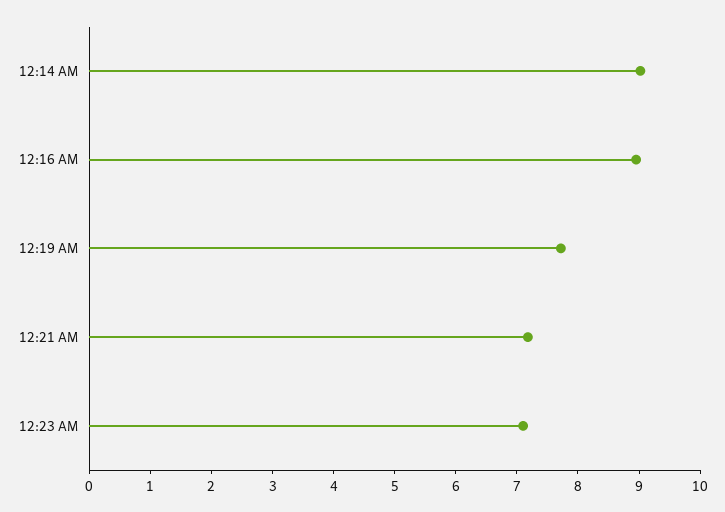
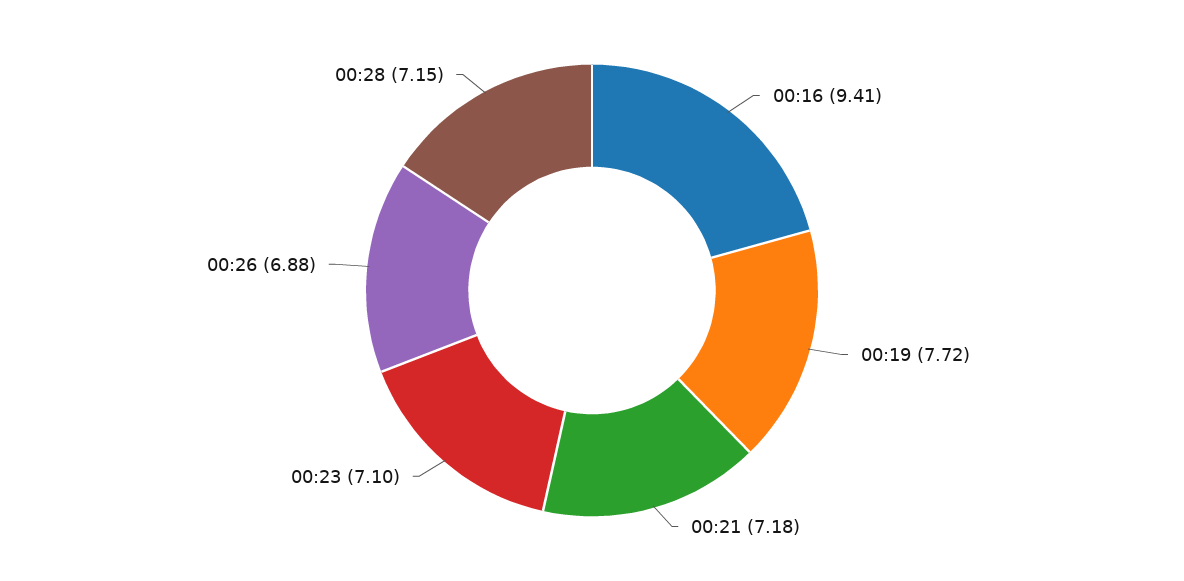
12:14 AM: 9 -> none
12:16 AM: 9 -> 9.41
00:26: none -> 6.88
00:28: none -> 7.15

